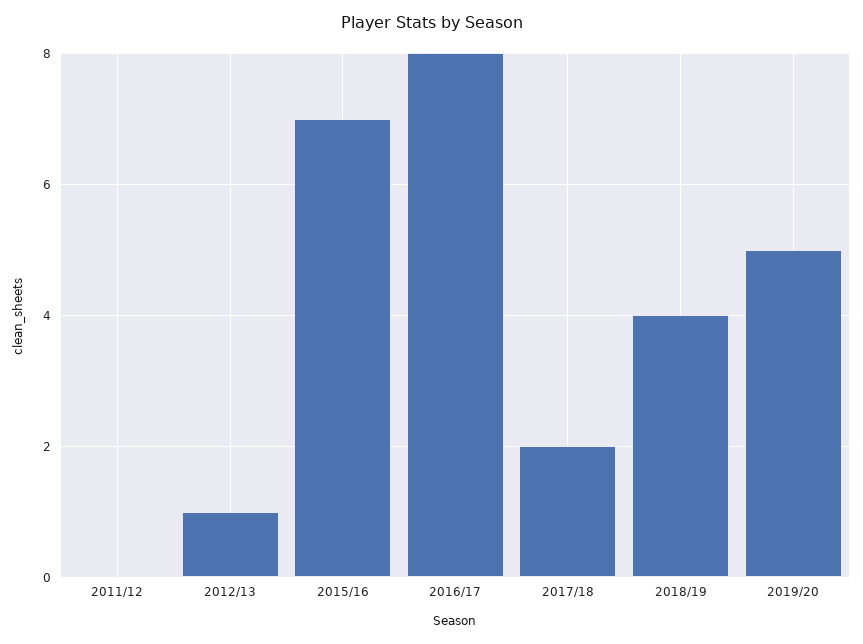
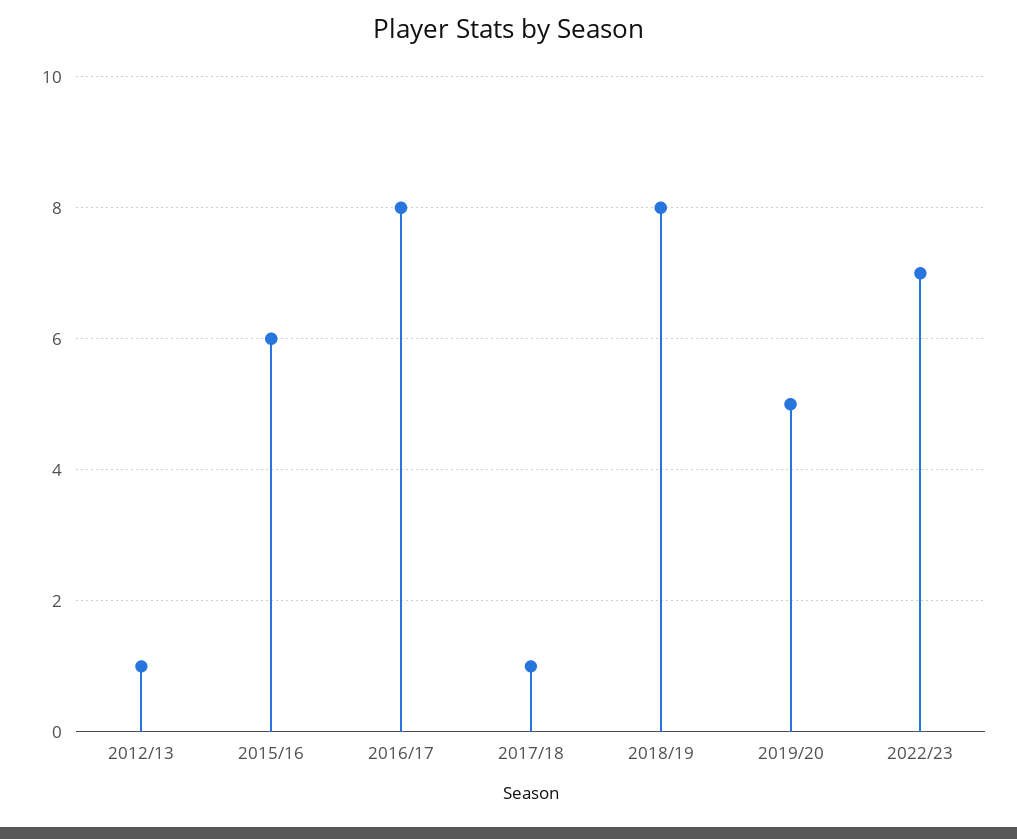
2011/12: 0 -> none
2015/16: 7 -> 6
2017/18: 2 -> 1
2018/19: 4 -> 8
2022/23: none -> 7

